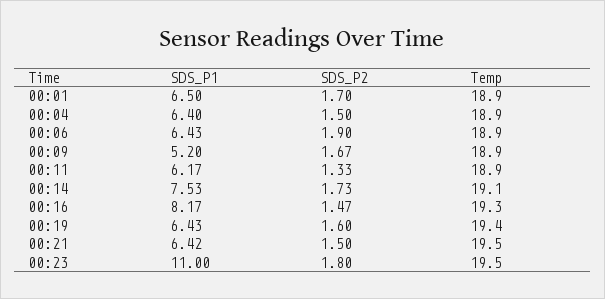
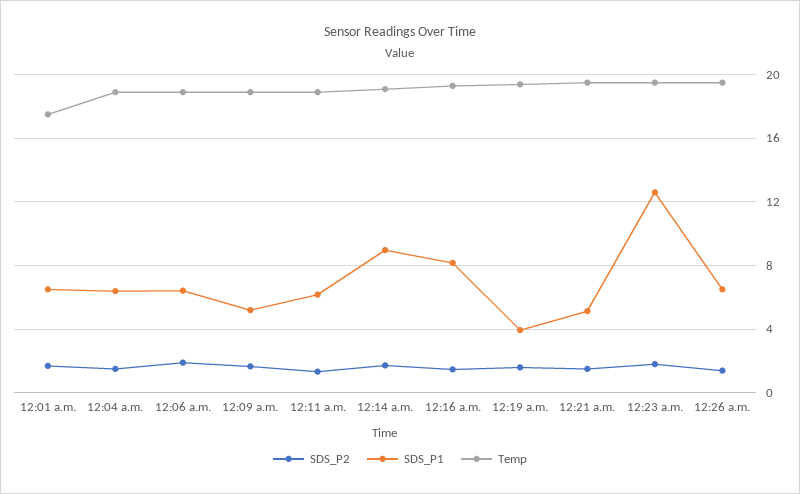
Temp, 00:01: 18.9 -> 17.5
SDS_P1, 00:14: 7.53 -> 9
SDS_P1, 00:19: 6.43 -> 4
SDS_P1, 00:21: 6.42 -> 5
SDS_P1, 00:23: 11 -> 12.5
SDS_P2, 12:26 a.m.: none -> 1.5
SDS_P1, 12:26 a.m.: none -> 6.5
Temp, 12:26 a.m.: none -> 19.5

